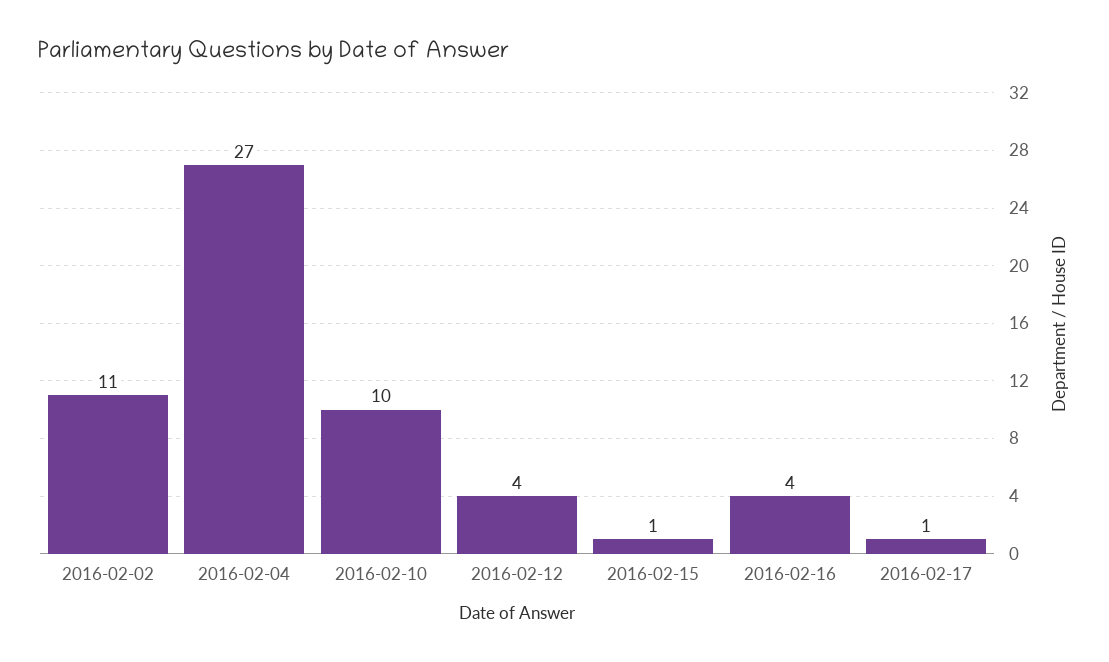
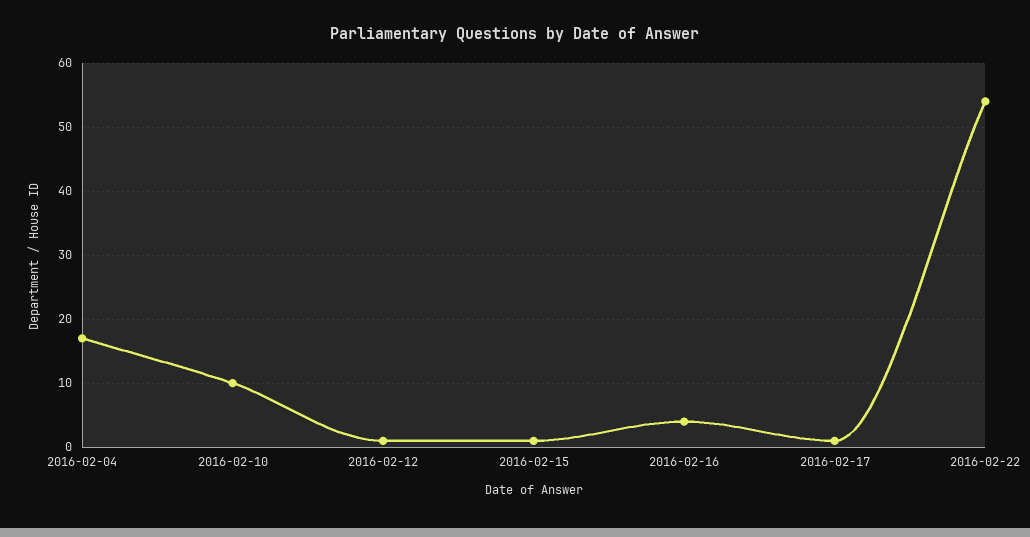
2016-02-02: 11 -> none
2016-02-04: 27 -> 17
2016-02-12: 4 -> 1
2016-02-22: none -> 54

